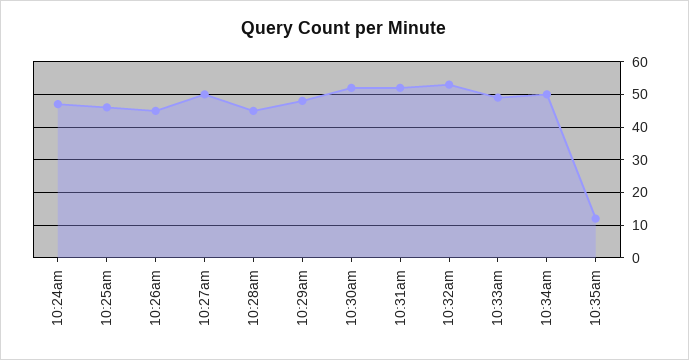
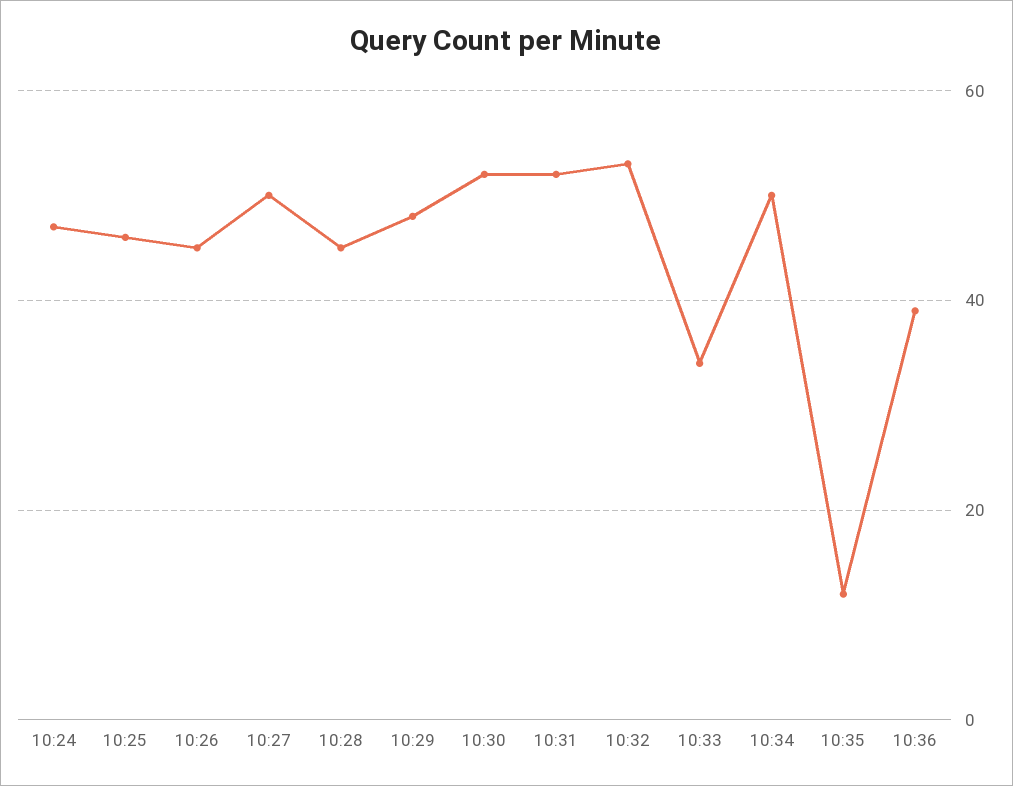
10:33am: 50 -> 35
10:36: none -> 40

